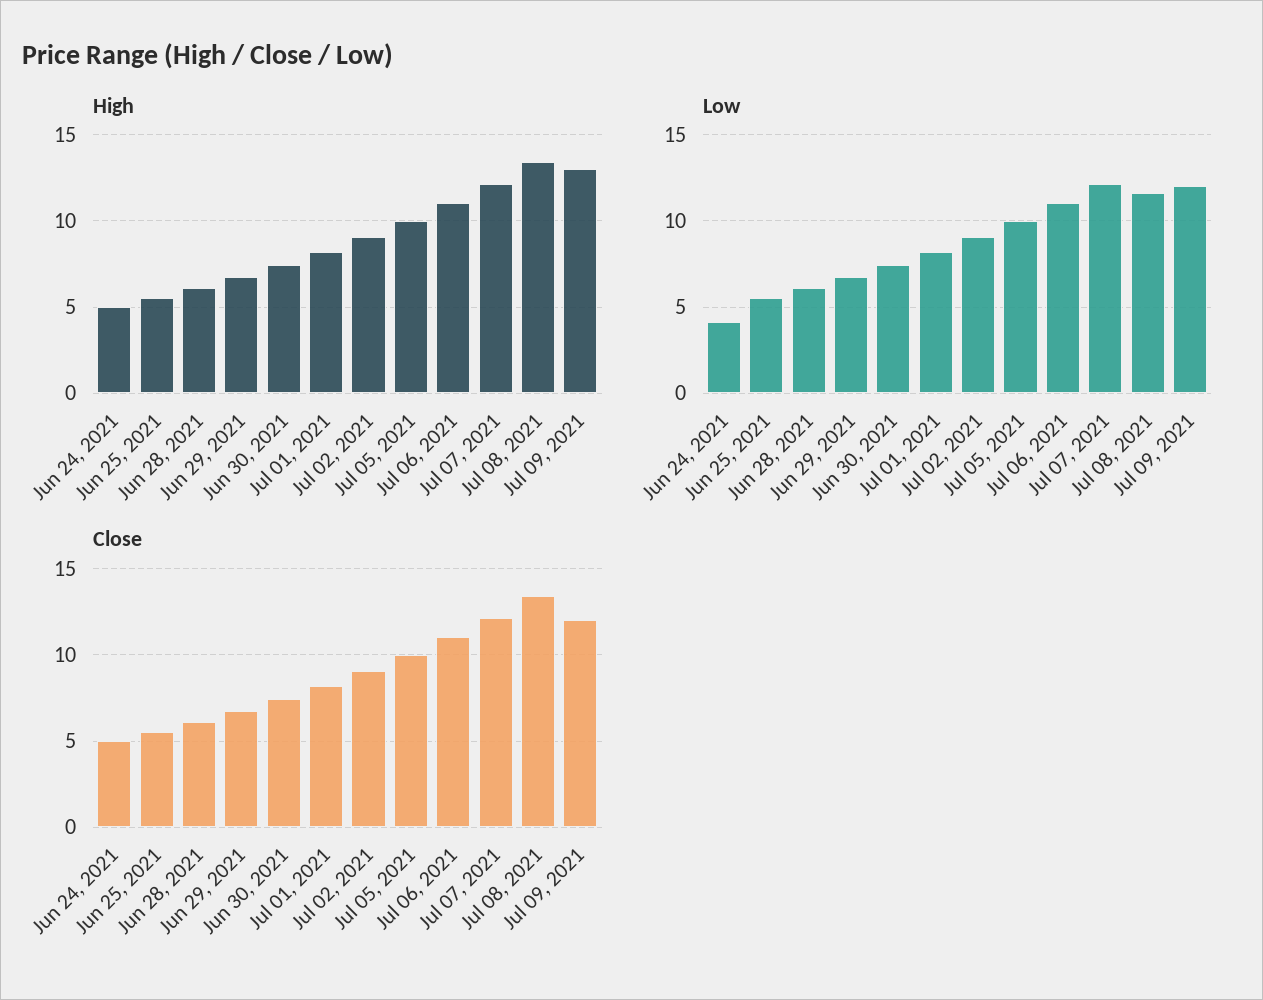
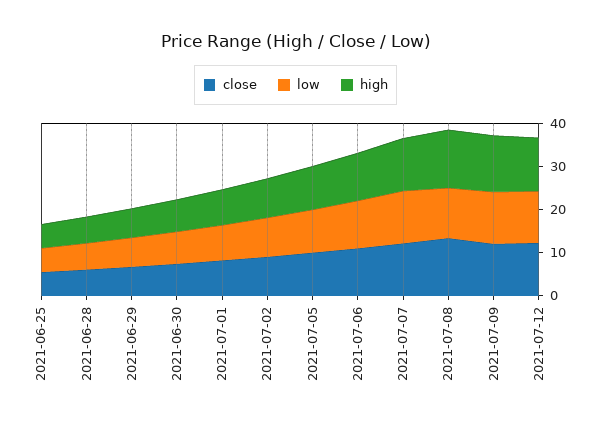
High, Jun 24, 2021: 5 -> none
Low, Jun 24, 2021: 4 -> none
Close, Jun 24, 2021: 5 -> none
Close, 2021-07-12: none -> 12
Low, 2021-07-12: none -> 12
High, 2021-07-12: none -> 12

